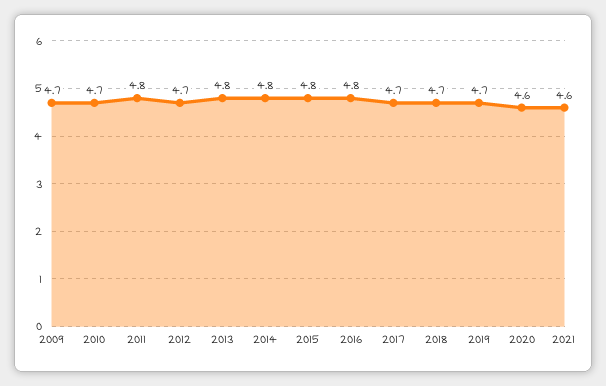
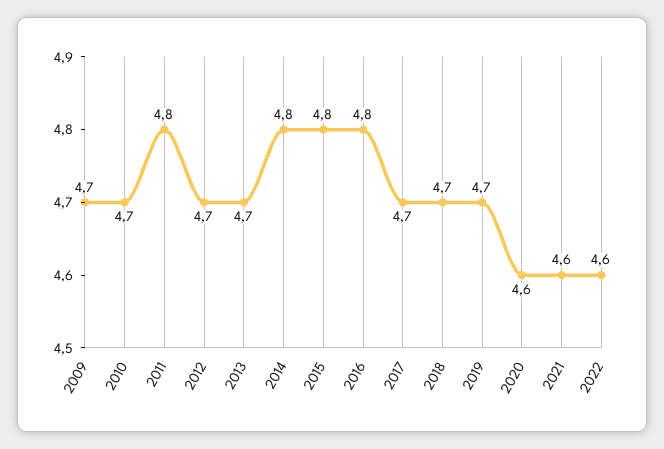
2013: 4.8 -> 4.7
2022: none -> 4.6

